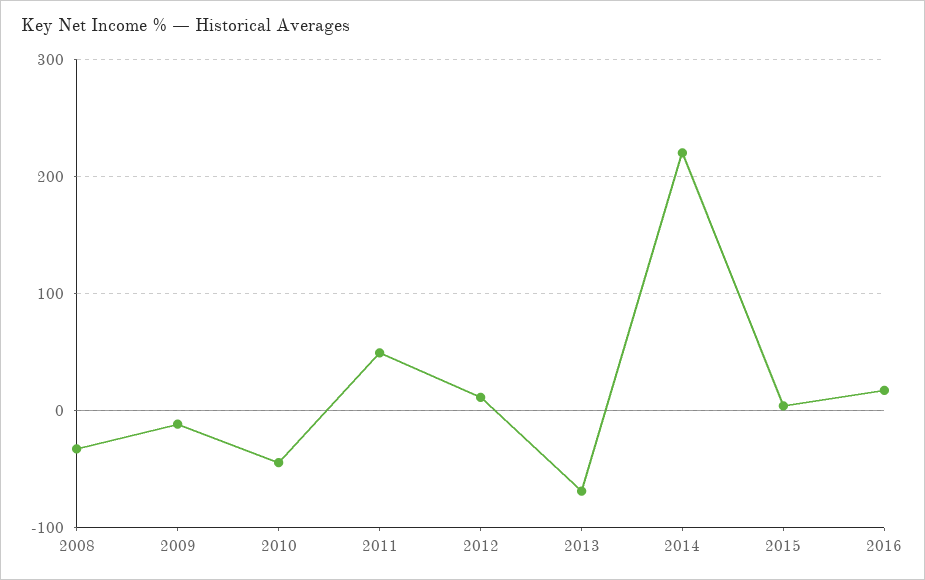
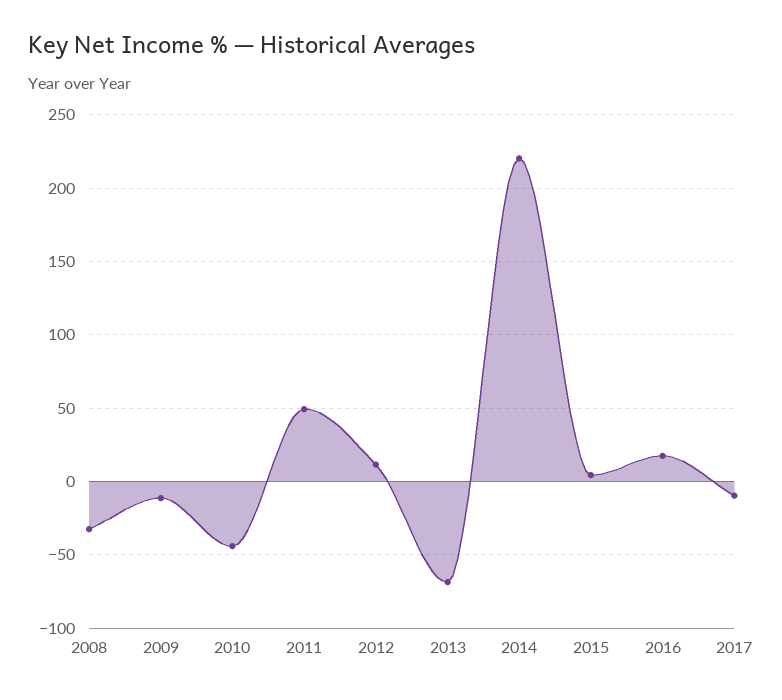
2017: none -> -10

